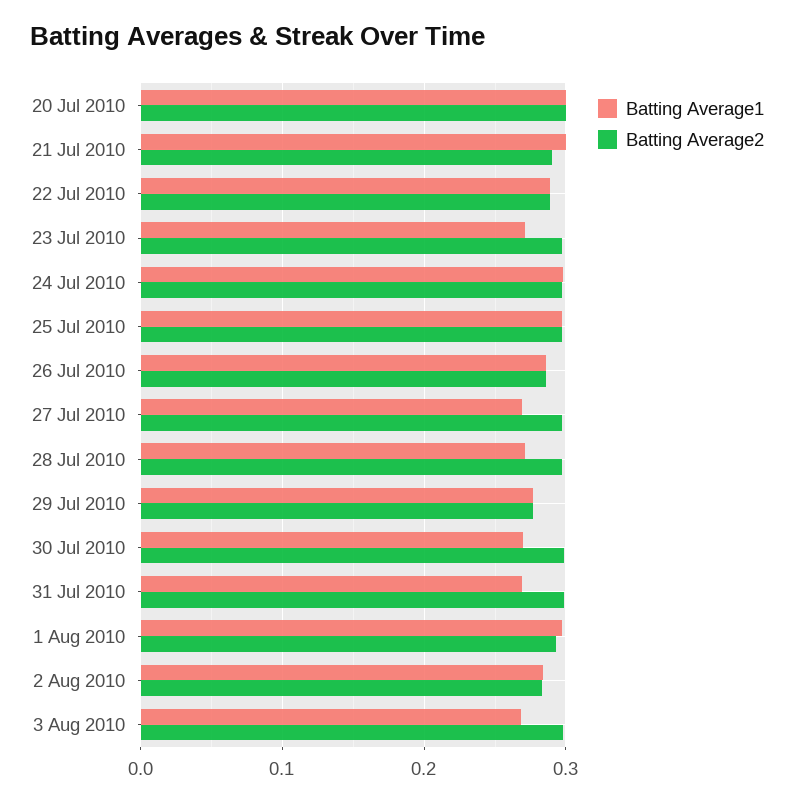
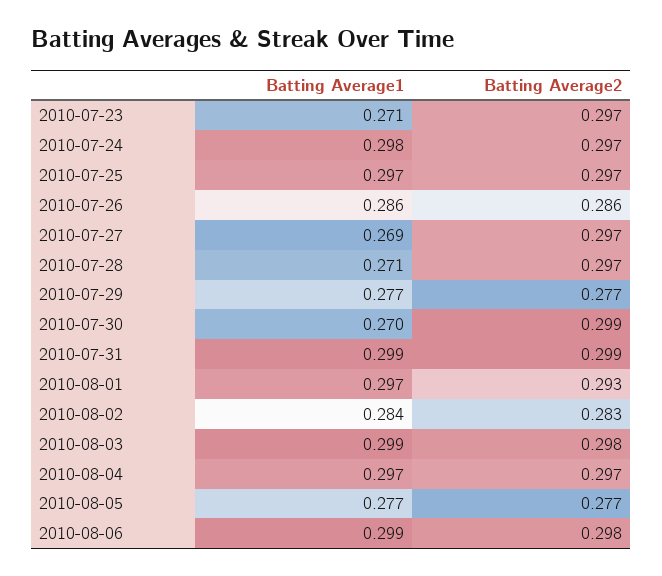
Batting Average1, 20 Jul 2010: 0.3 -> none
Batting Average2, 20 Jul 2010: 0.3 -> none
Batting Average1, 21 Jul 2010: 0.3 -> none
Batting Average2, 21 Jul 2010: 0.29 -> none
Batting Average1, 22 Jul 2010: 0.29 -> none
Batting Average2, 22 Jul 2010: 0.29 -> none
Batting Average1, 31 Jul 2010: 0.27 -> 0.299
Batting Average1, 3 Aug 2010: 0.27 -> 0.299
Batting Average1, 2010-08-04: none -> 0.297
Batting Average2, 2010-08-04: none -> 0.297
Batting Average1, 2010-08-05: none -> 0.277
Batting Average2, 2010-08-05: none -> 0.277
Batting Average1, 2010-08-06: none -> 0.299
Batting Average2, 2010-08-06: none -> 0.298

